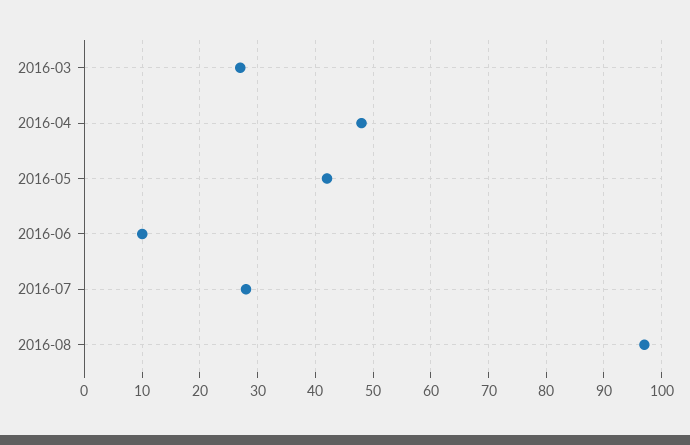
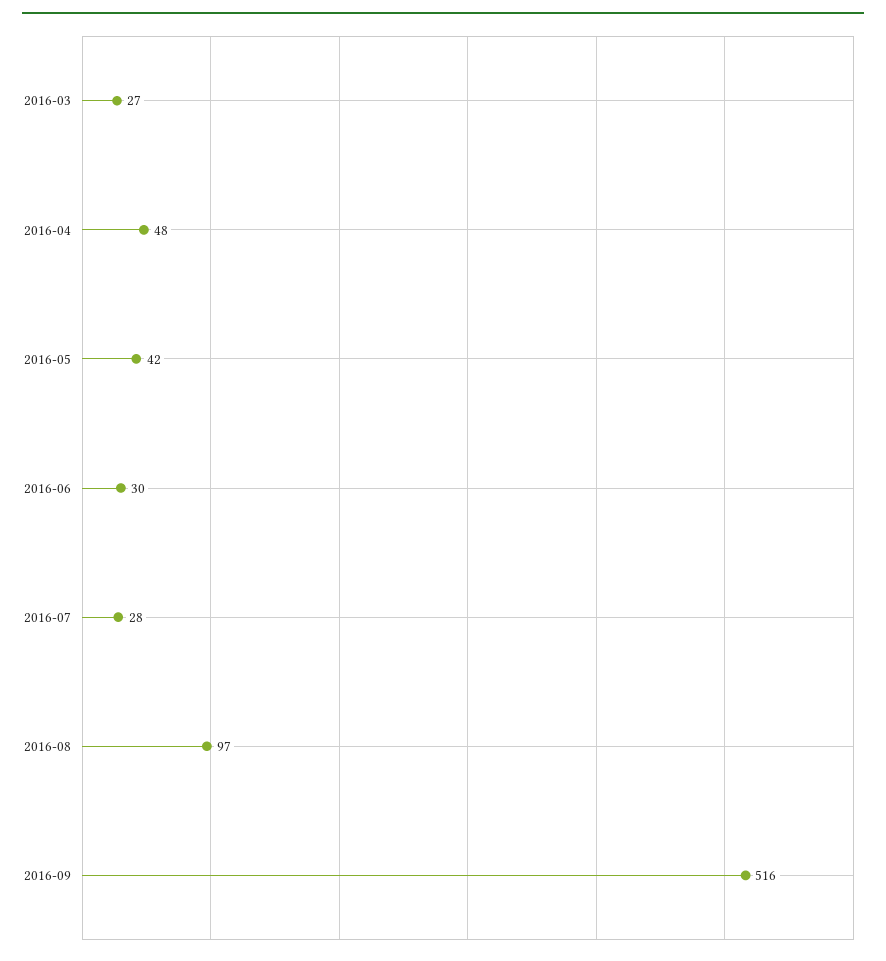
2016-06: 10 -> 30
2016-09: none -> 516

